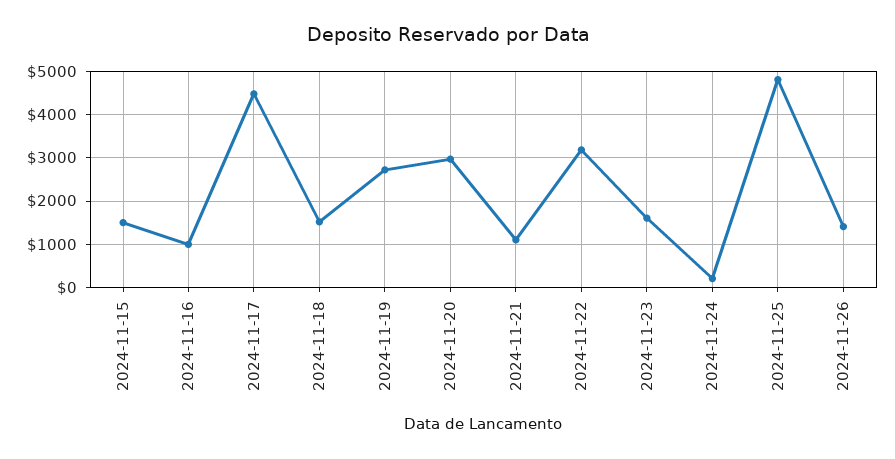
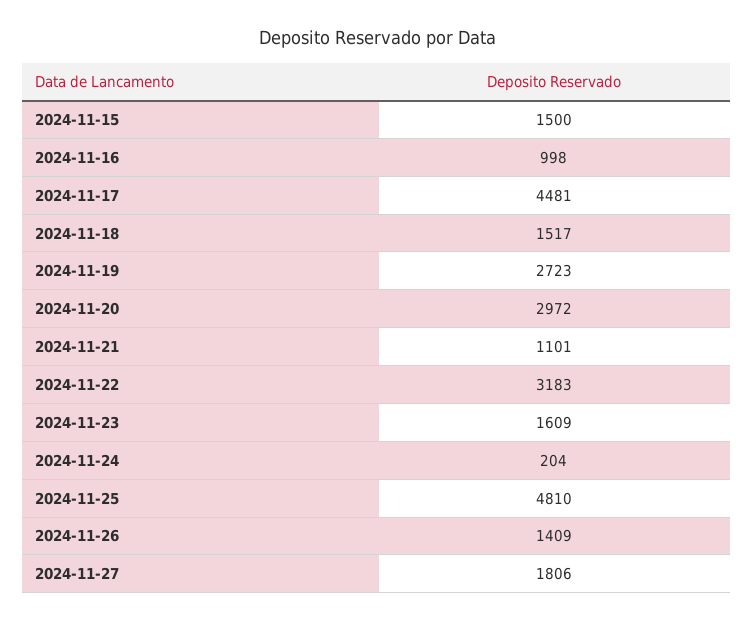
2024-11-27: none -> 1806

